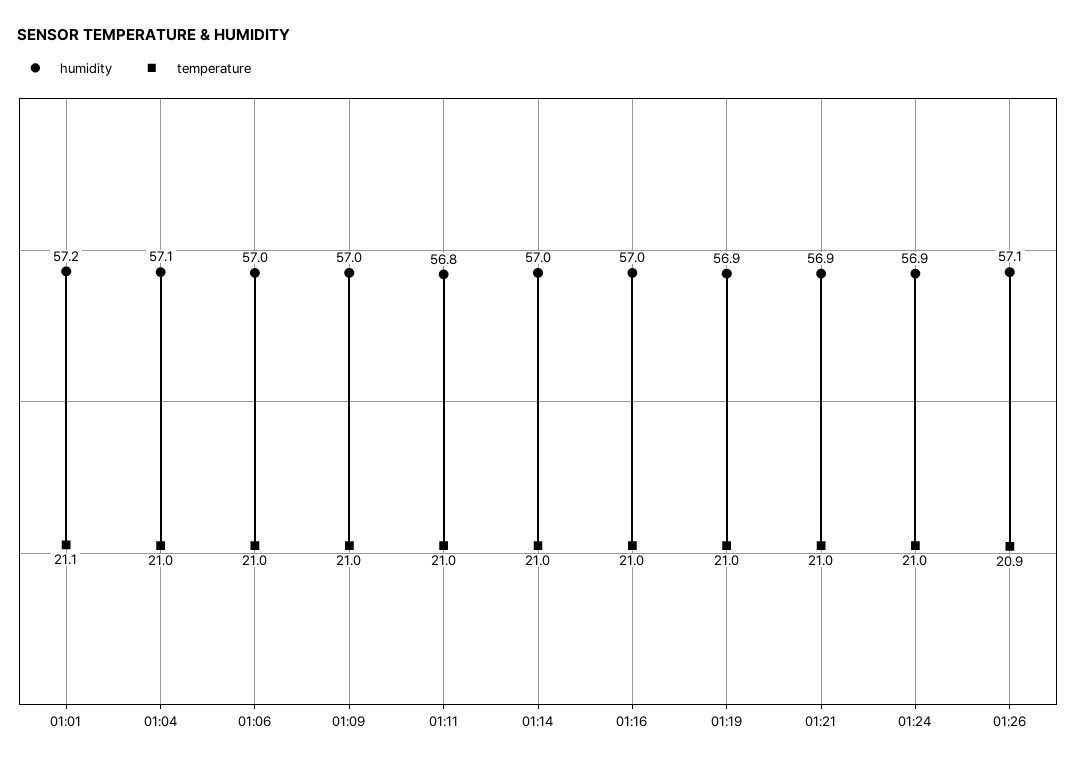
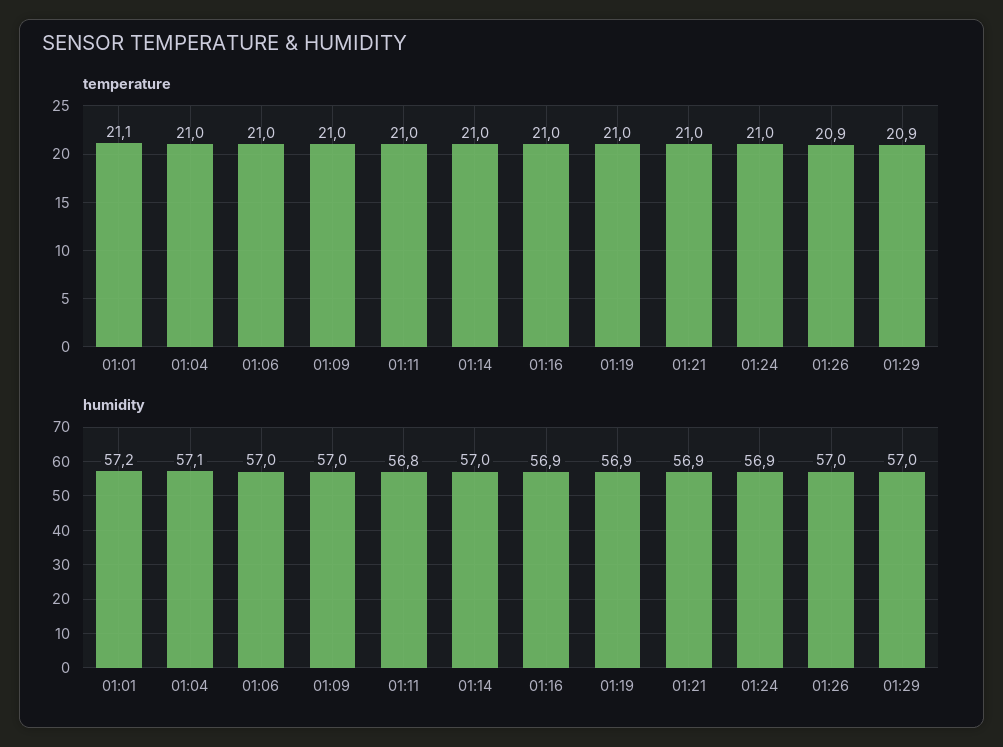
humidity, 01:16: 57 -> 56.9
humidity, 01:26: 57.1 -> 57
temperature, 01:29: none -> 20.9
humidity, 01:29: none -> 57

